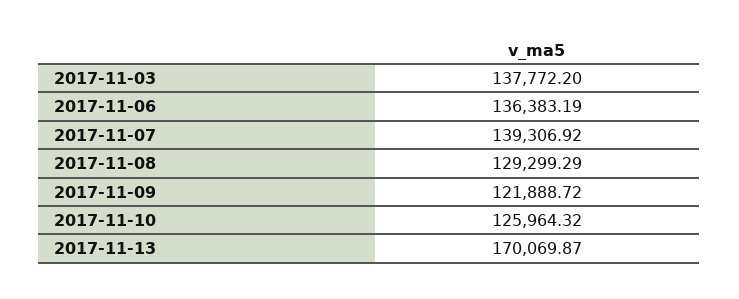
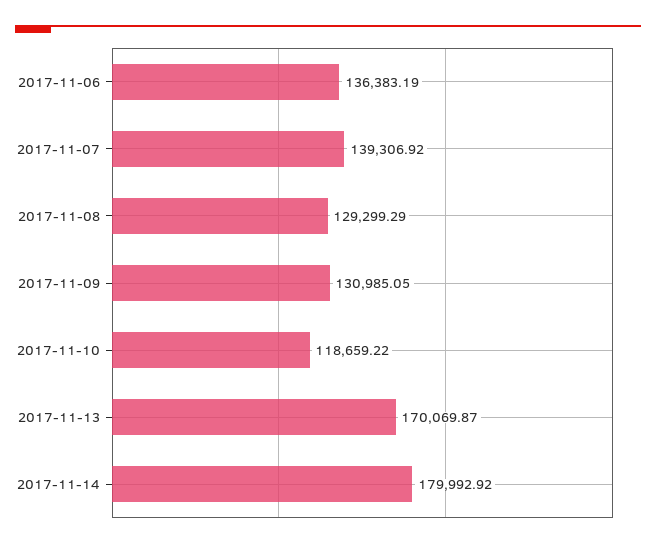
2017-11-03: 137772.2 -> none
2017-11-09: 121888.72 -> 130985.05
2017-11-10: 125964.32 -> 118659.22
2017-11-14: none -> 179992.92

